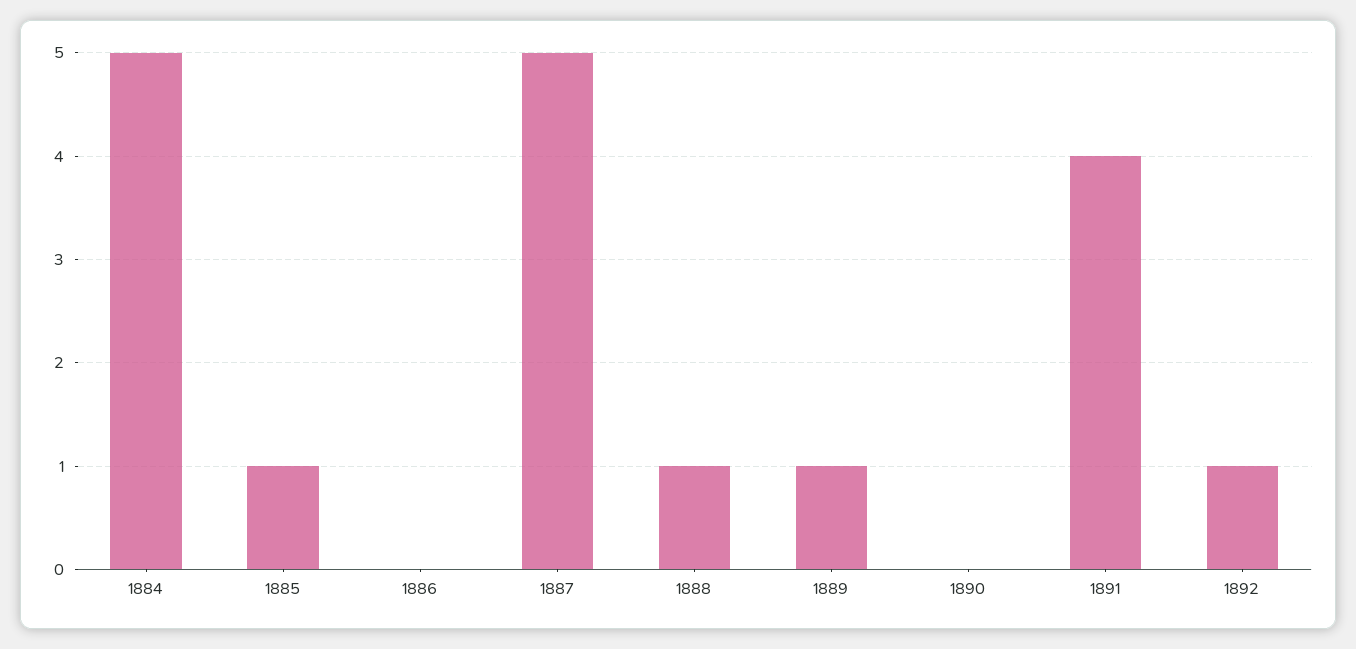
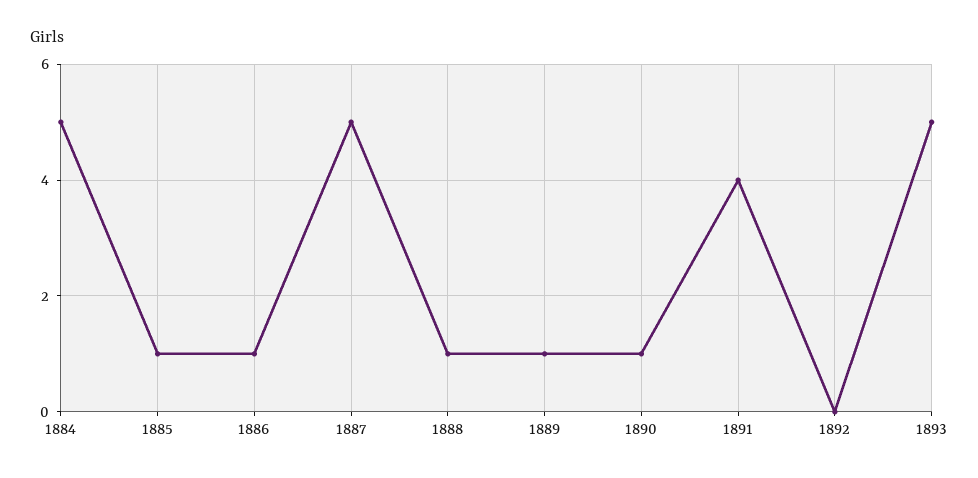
1886: 0 -> 1
1890: 0 -> 1
1892: 1 -> 0
1893: none -> 5

